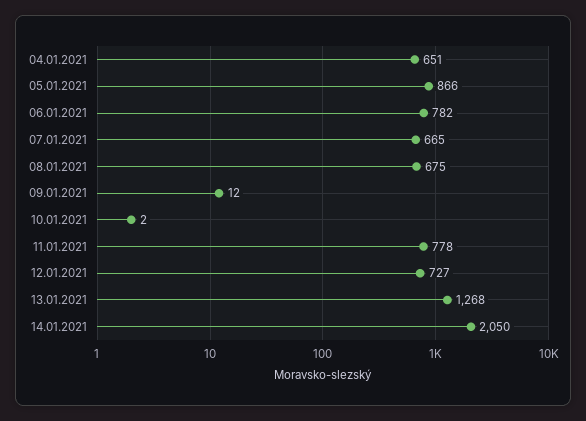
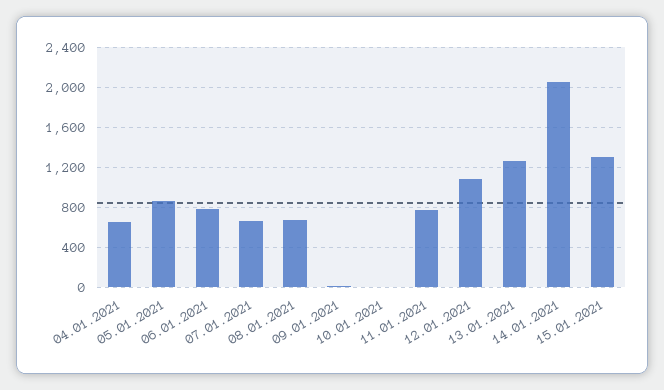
12.01.2021: 727 -> 1100
15.01.2021: none -> 1300

